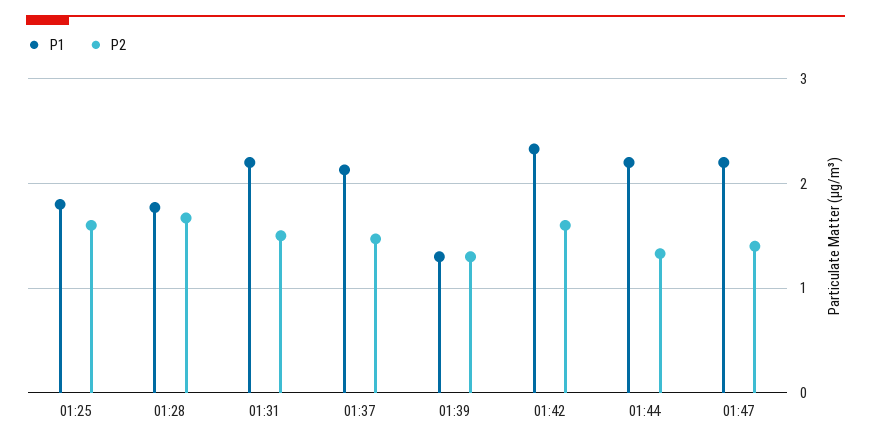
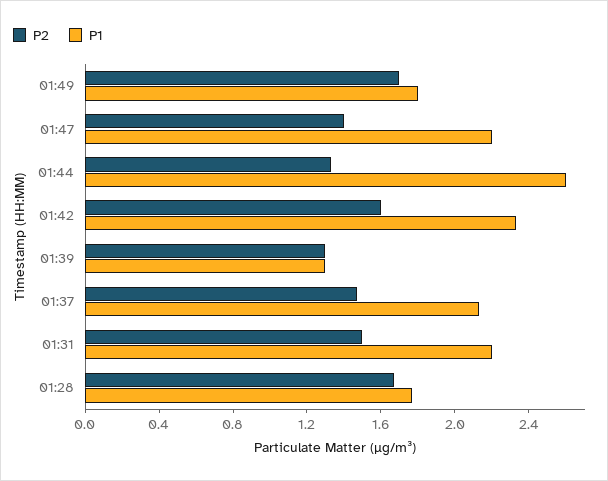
P1, 01:25: 1.8 -> none
P2, 01:25: 1.6 -> none
P1, 01:44: 2.2 -> 2.6
P2, 01:49: none -> 1.7
P1, 01:49: none -> 1.8

